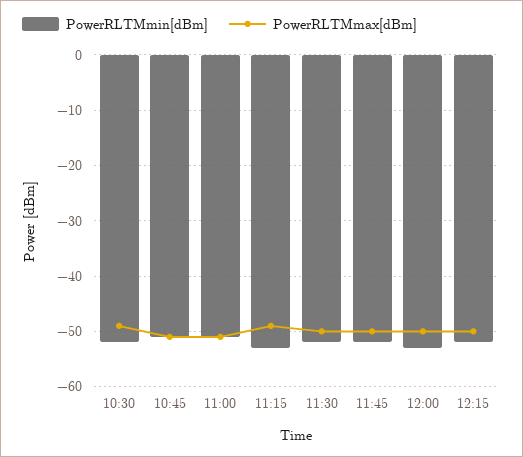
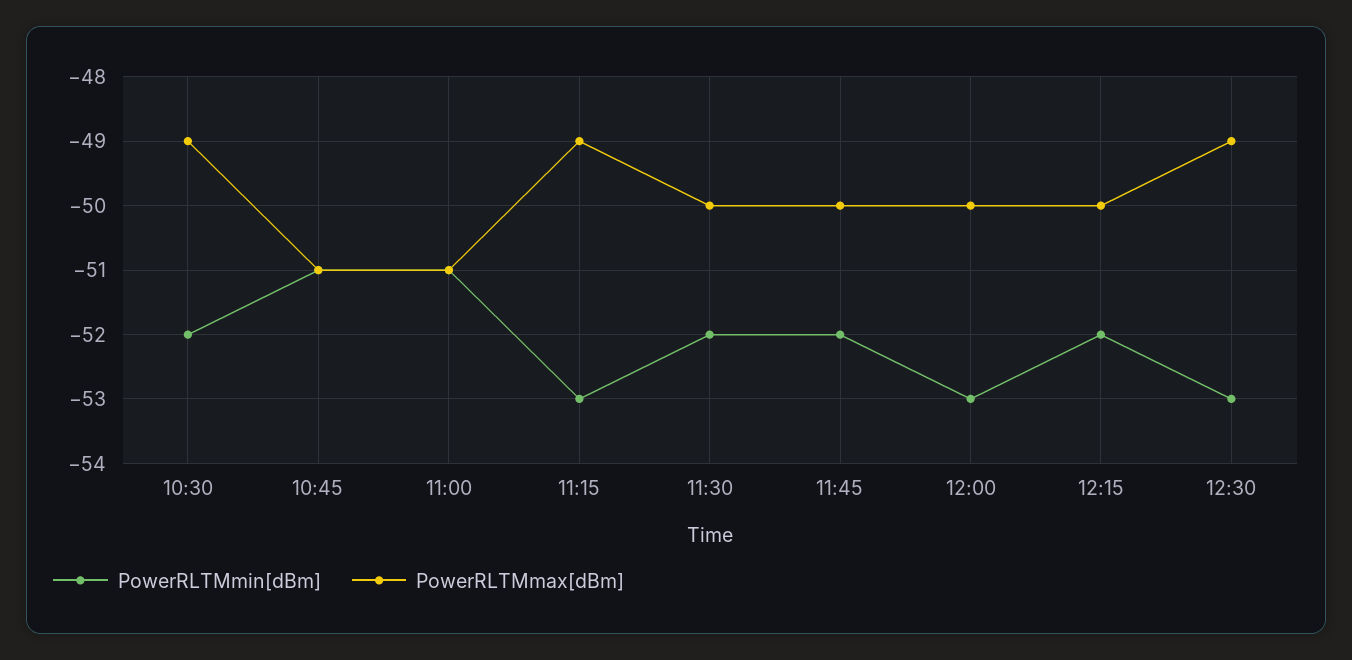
PowerRLTMmin[dBm], 12:30: none -> -53
PowerRLTMmax[dBm], 12:30: none -> -49

